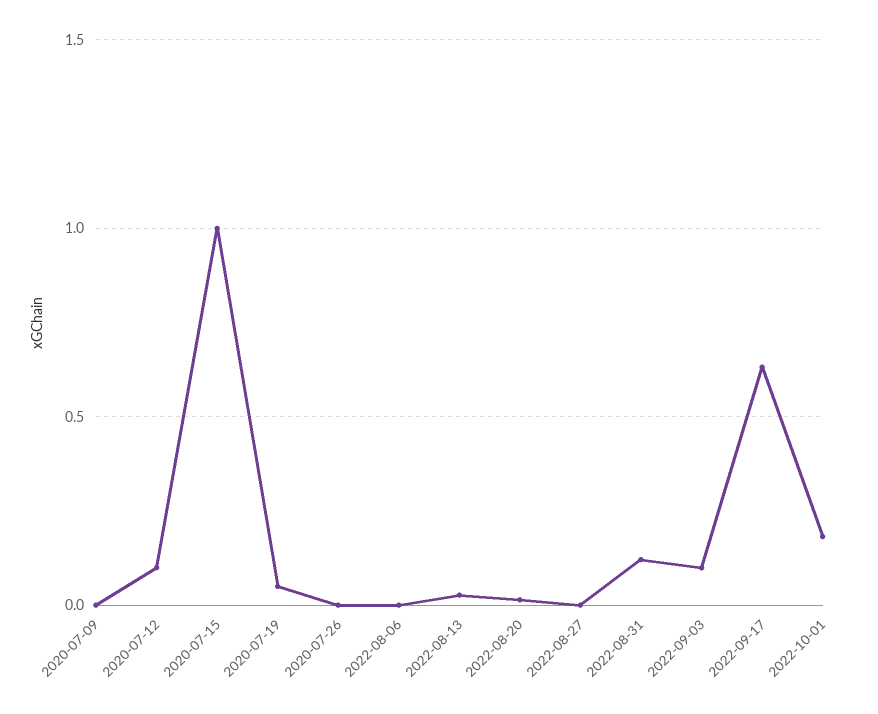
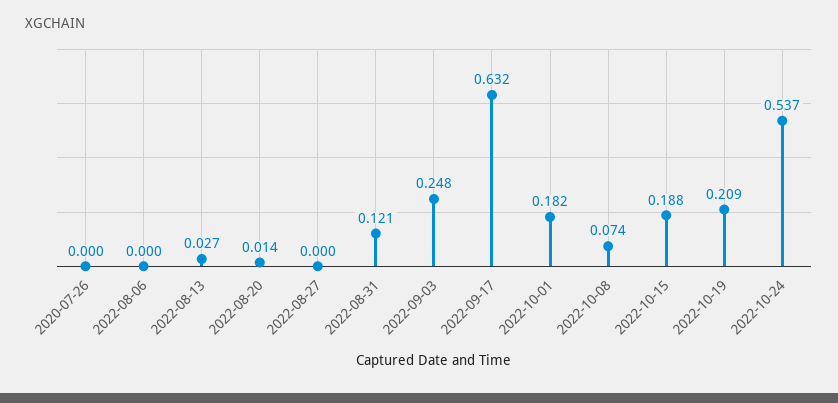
2020-07-09: 0 -> none
2020-07-12: 0.1 -> none
2020-07-15: 1 -> none
2020-07-19: 0.05 -> none
2022-09-03: 0.1 -> 0.248
2022-10-08: none -> 0.074
2022-10-15: none -> 0.188
2022-10-19: none -> 0.209
2022-10-24: none -> 0.537

